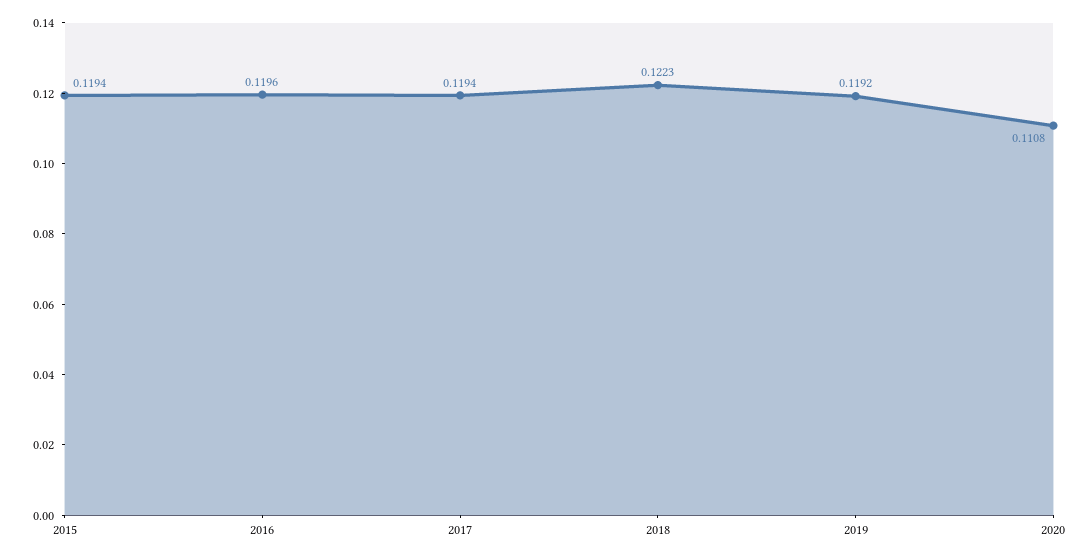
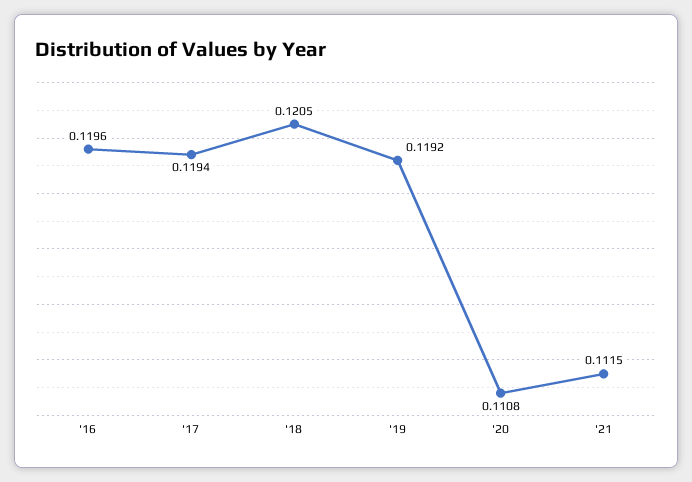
2015: 0.1194 -> none
2018: 0.1223 -> 0.1205
'21: none -> 0.1115

